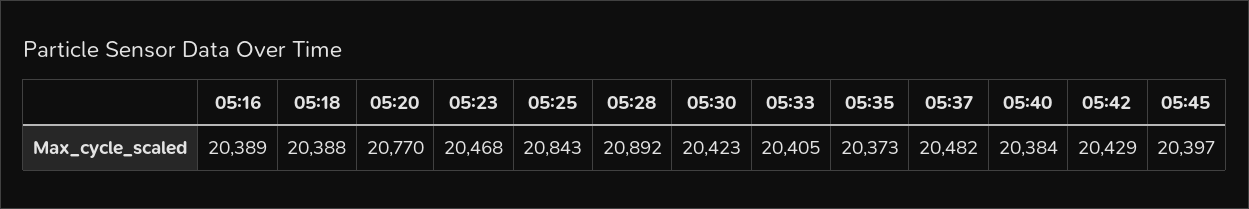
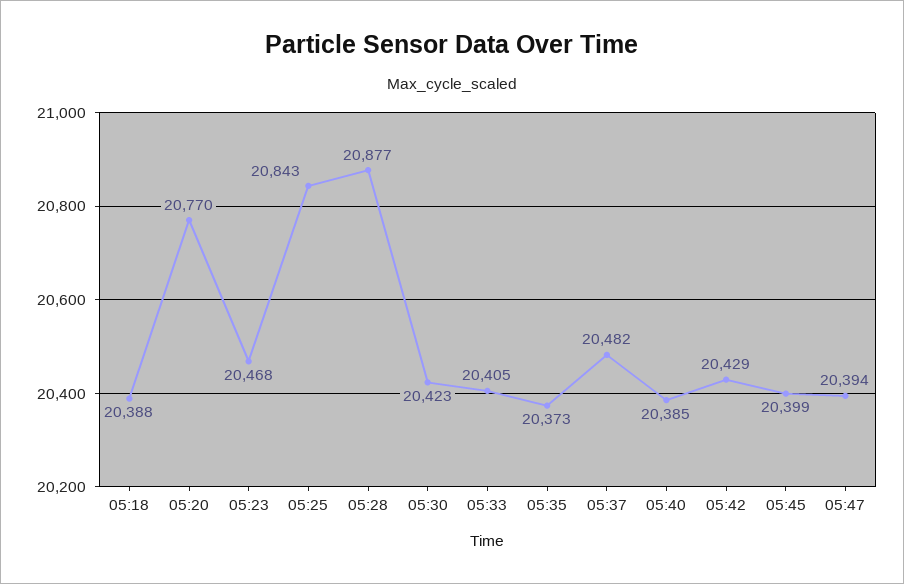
05:16: 20389 -> none
05:28: 20892 -> 20877
05:40: 20384 -> 20385
05:45: 20397 -> 20399
05:47: none -> 20394

